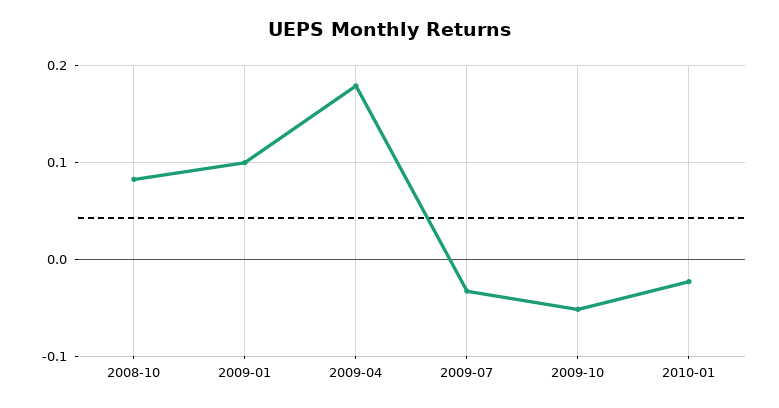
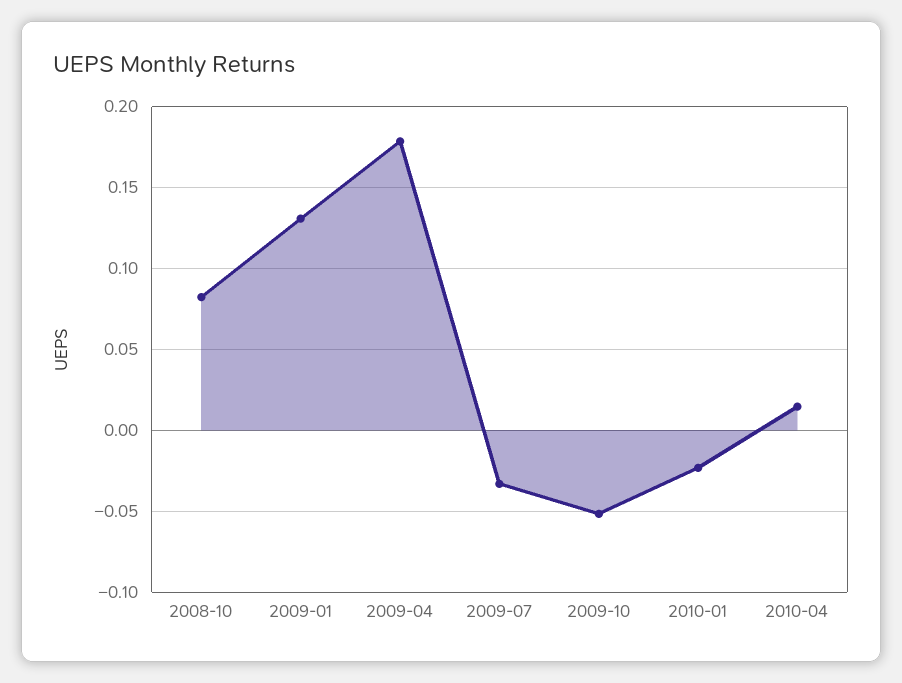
2009-01: 0.1 -> 0.13
2010-04: none -> 0.015

